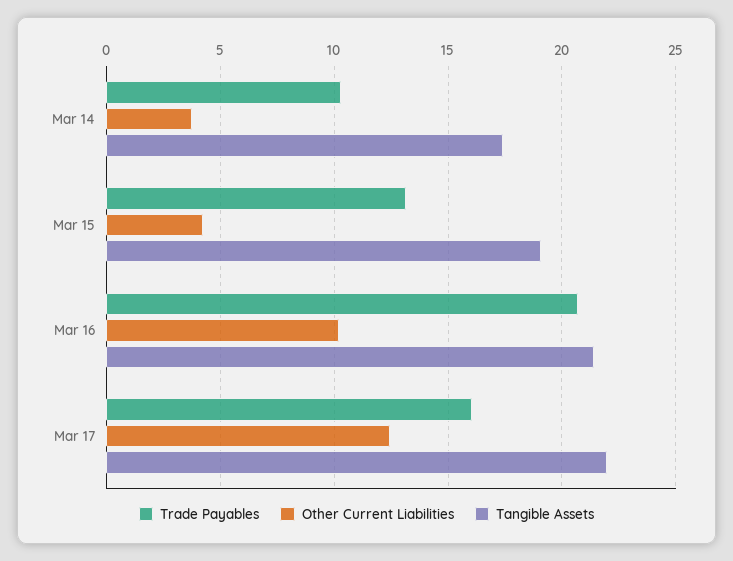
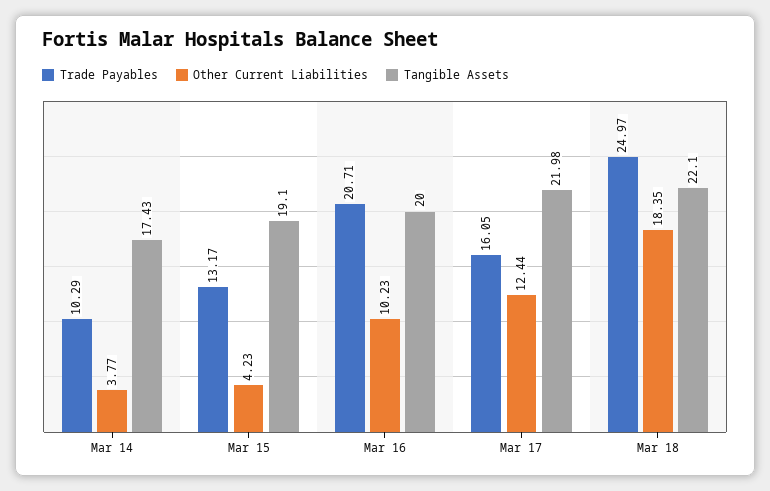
Tangible Assets, Mar 16: 21.5 -> 20
Trade Payables, Mar 18: none -> 24.97
Other Current Liabilities, Mar 18: none -> 18.35
Tangible Assets, Mar 18: none -> 22.1

